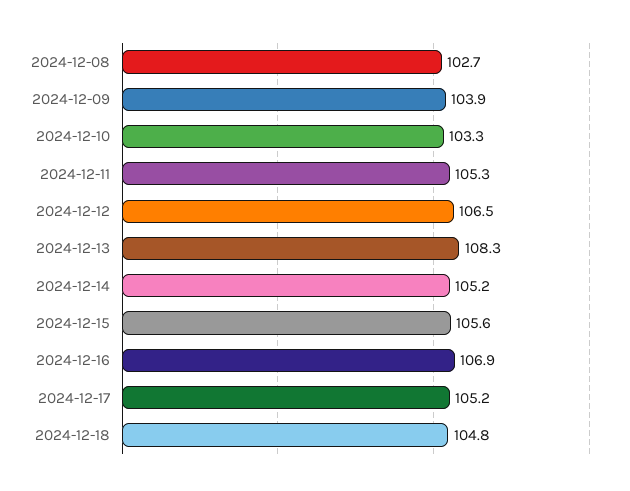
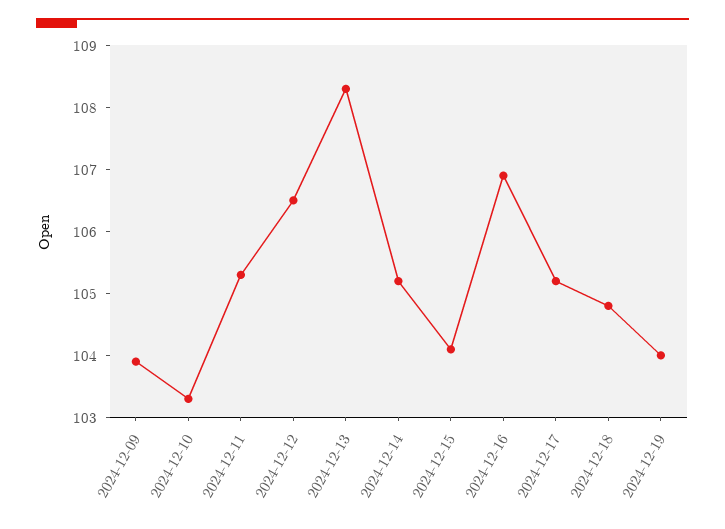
2024-12-08: 102.7 -> none
2024-12-15: 105.6 -> 104
2024-12-19: none -> 104

